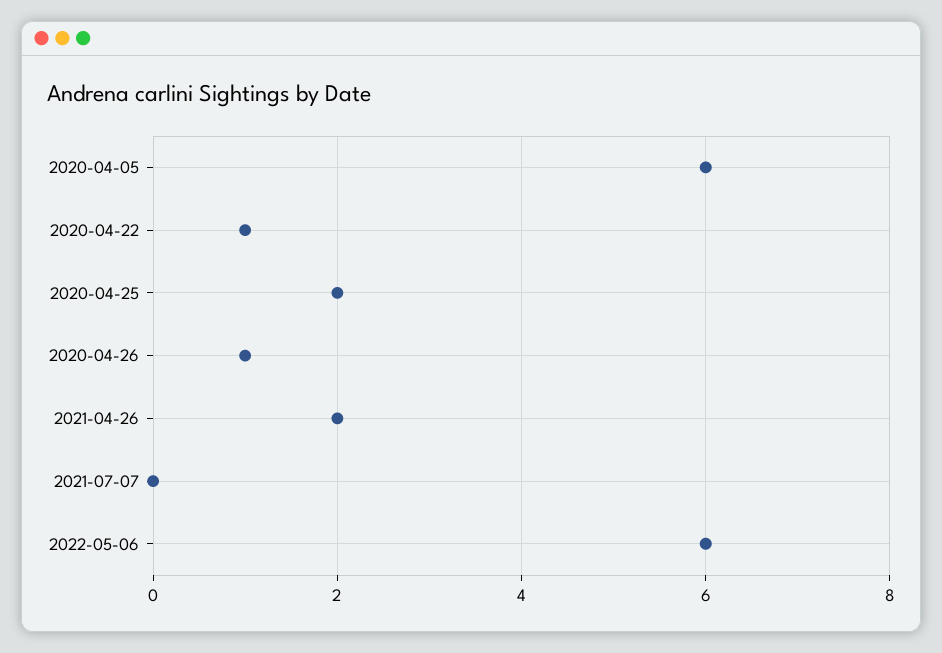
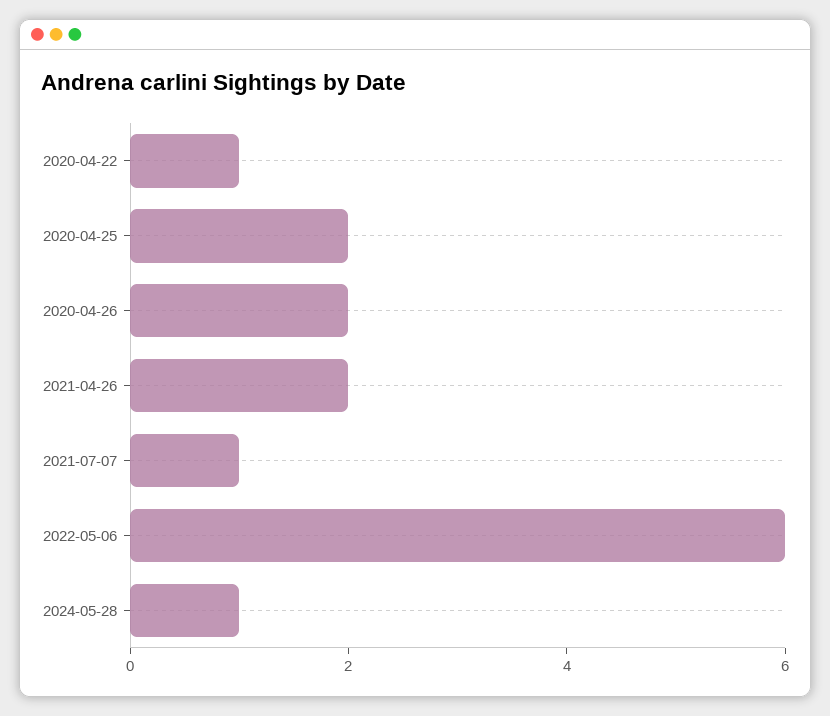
2020-04-05: 6 -> none
2020-04-26: 1 -> 2
2021-07-07: 0 -> 1
2024-05-28: none -> 1

